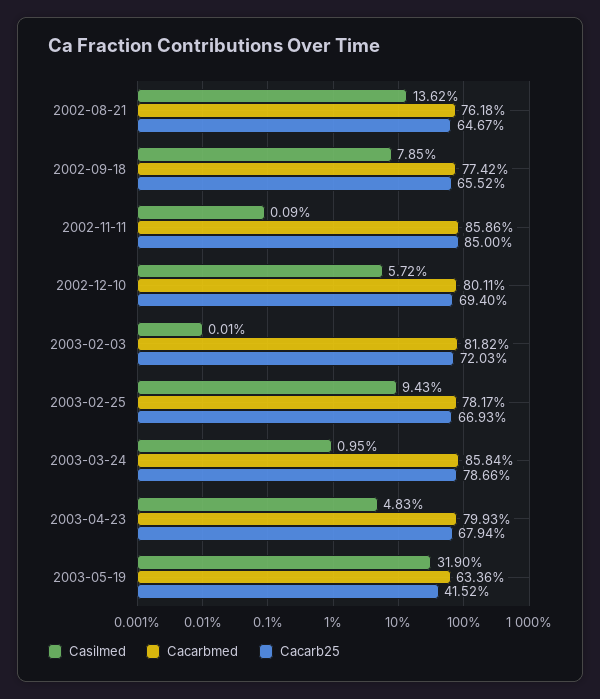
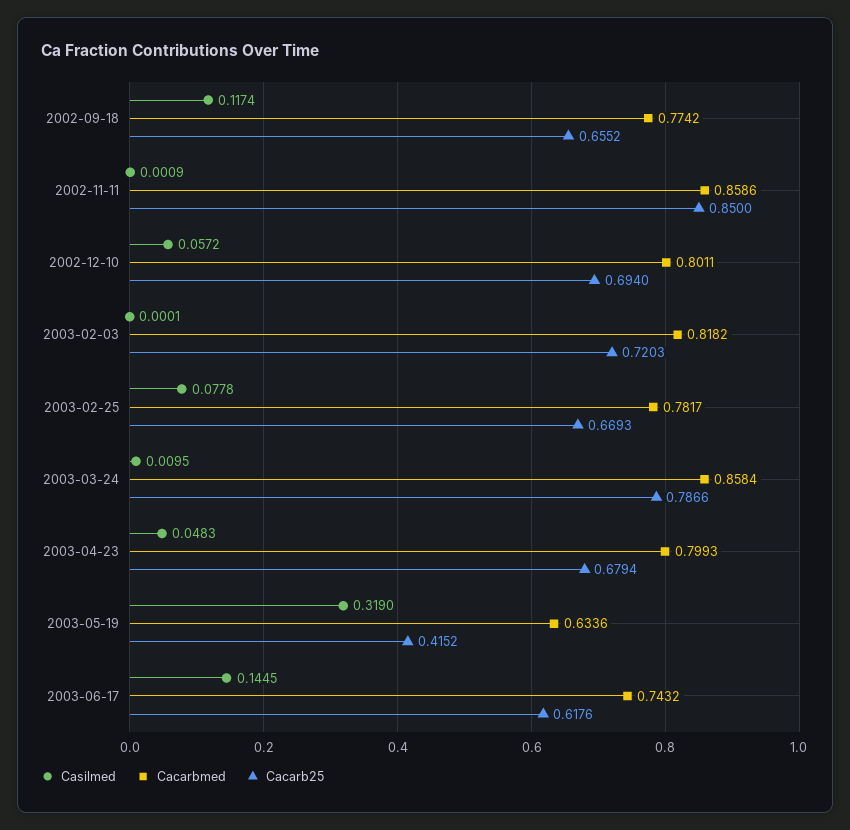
Casilmed, 2002-08-21: 0.1362 -> none
Cacarbmed, 2002-08-21: 0.7618 -> none
Cacarb25, 2002-08-21: 0.6467 -> none
Casilmed, 2002-09-18: 0.0785 -> 0.1174
Casilmed, 2003-02-25: 0.0943 -> 0.0778
Casilmed, 2003-06-17: none -> 0.1445
Cacarbmed, 2003-06-17: none -> 0.7432
Cacarb25, 2003-06-17: none -> 0.6176

